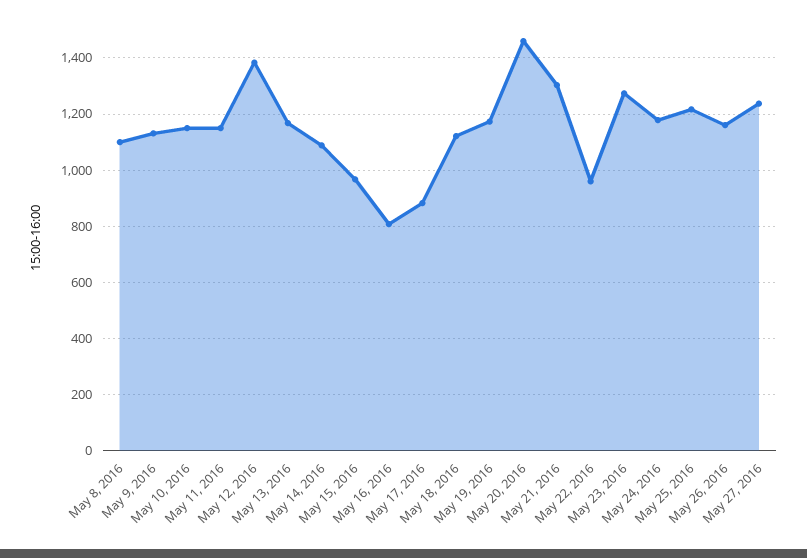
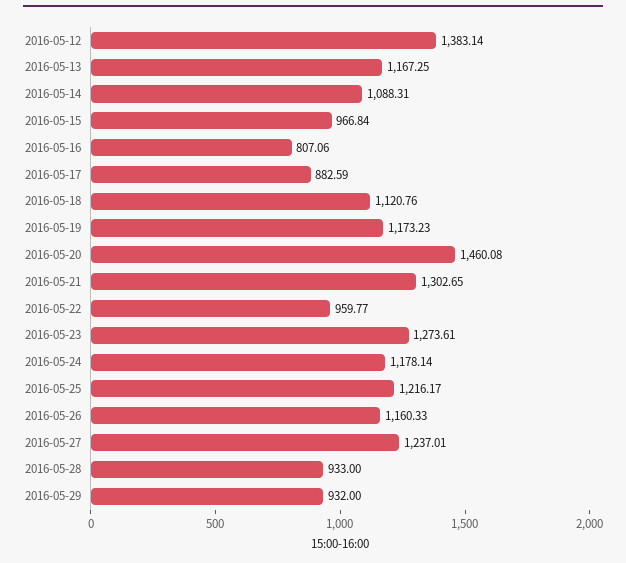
May 8, 2016: 1100 -> none
May 9, 2016: 1125 -> none
May 10, 2016: 1150 -> none
May 11, 2016: 1150 -> none
2016-05-28: none -> 933
2016-05-29: none -> 932

